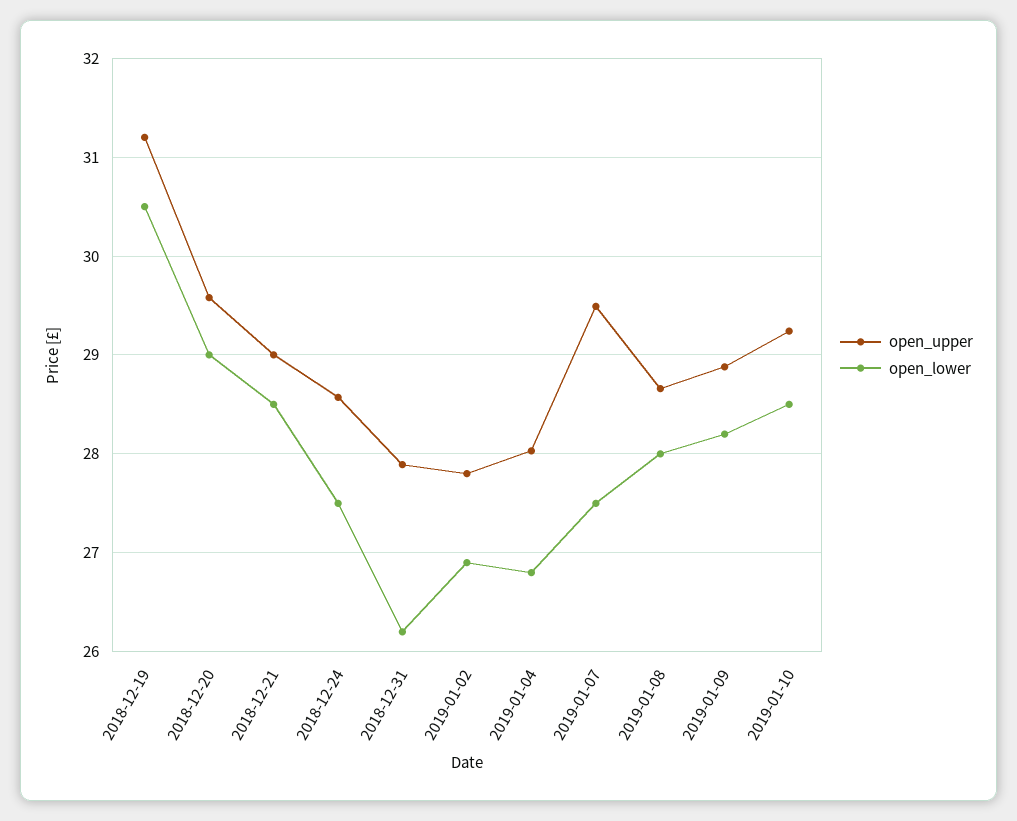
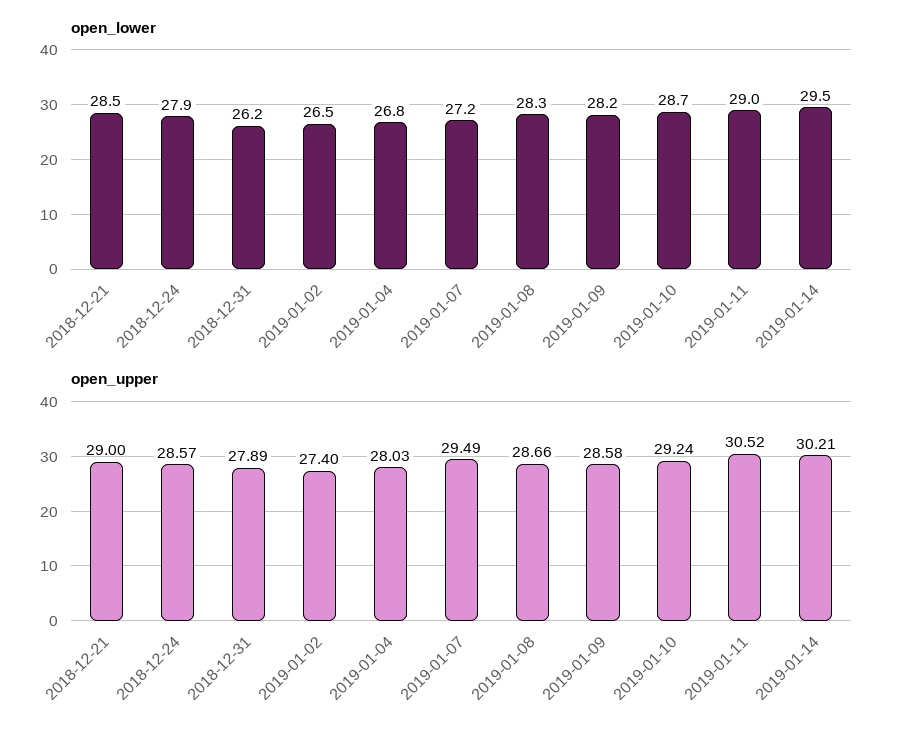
open_upper, 2018-12-19: 31.2 -> none
open_lower, 2018-12-19: 30.5 -> none
open_upper, 2018-12-20: 29.6 -> none
open_lower, 2018-12-20: 29 -> none
open_lower, 2018-12-24: 27.5 -> 27.9
open_upper, 2019-01-02: 27.8 -> 27.4
open_lower, 2019-01-02: 26.9 -> 26.5
open_lower, 2019-01-07: 27.5 -> 27.2
open_lower, 2019-01-08: 28 -> 28.3
open_upper, 2019-01-09: 28.9 -> 28.58
open_lower, 2019-01-10: 28.5 -> 28.7
open_lower, 2019-01-11: none -> 29
open_lower, 2019-01-14: none -> 29.5
open_upper, 2019-01-11: none -> 30.52
open_upper, 2019-01-14: none -> 30.21

